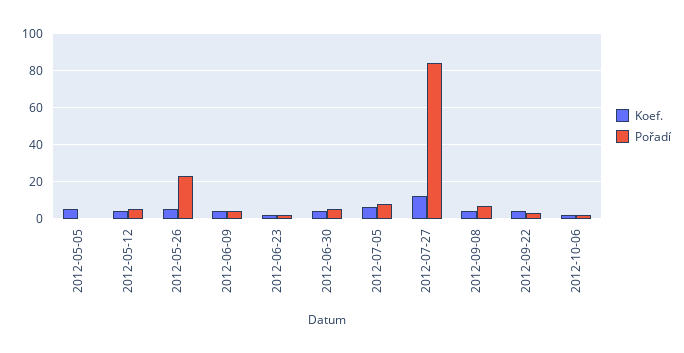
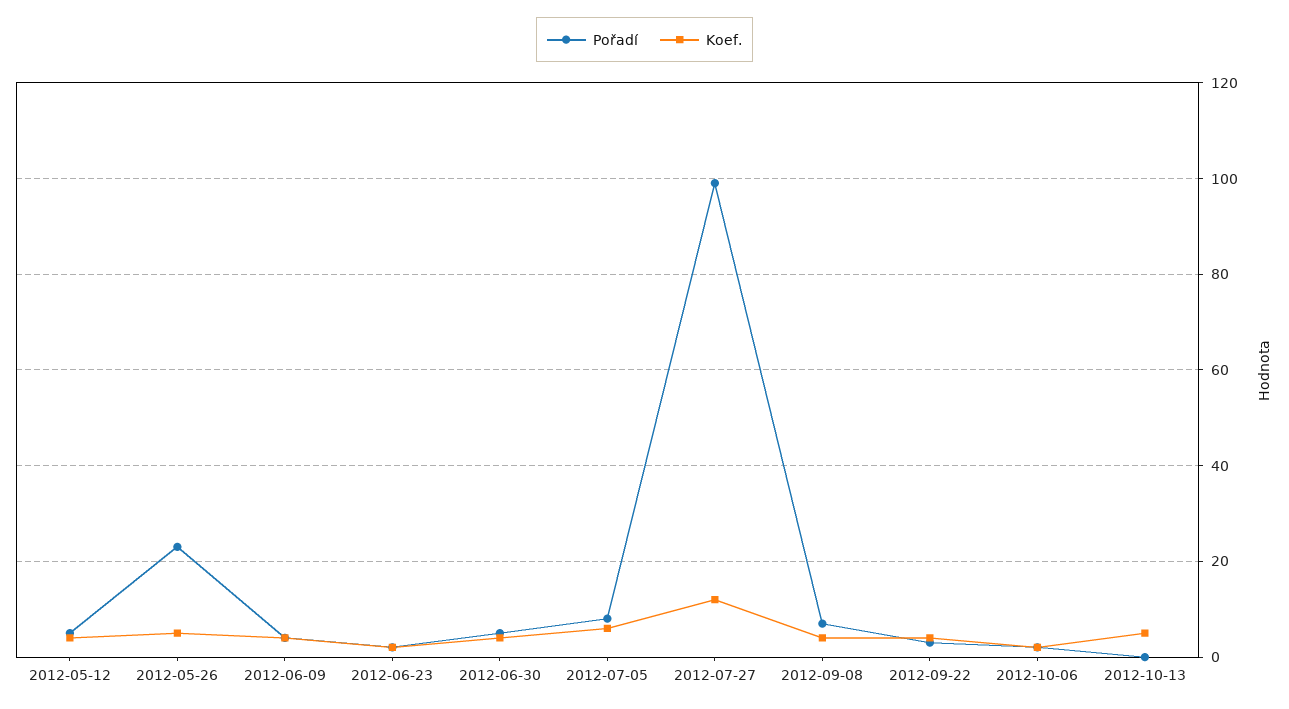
Koef., 2012-05-05: 5 -> none
Pořadí, 2012-05-05: 0 -> none
Pořadí, 2012-07-27: 85 -> 100
Pořadí, 2012-10-13: none -> 0
Koef., 2012-10-13: none -> 5

